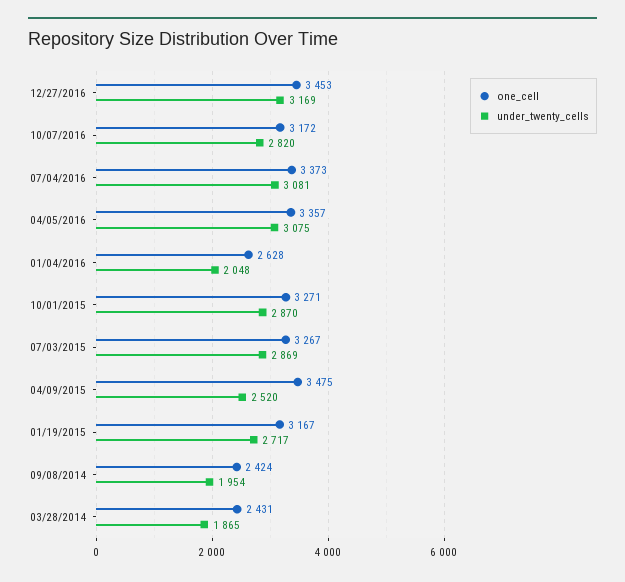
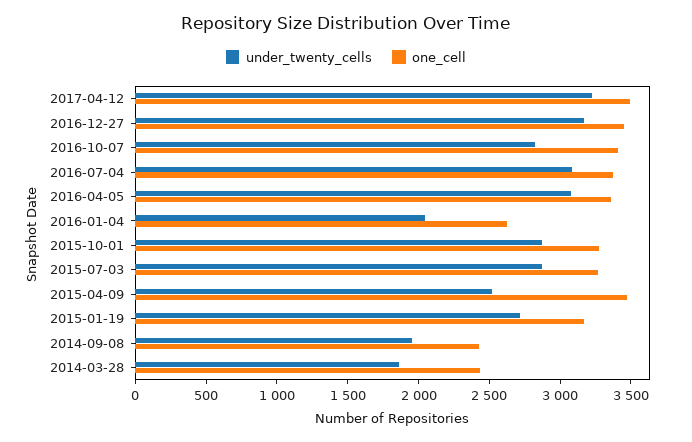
one_cell, 10/07/2016: 3172 -> 3400
under_twenty_cells, 2017-04-12: none -> 3200
one_cell, 2017-04-12: none -> 3500

